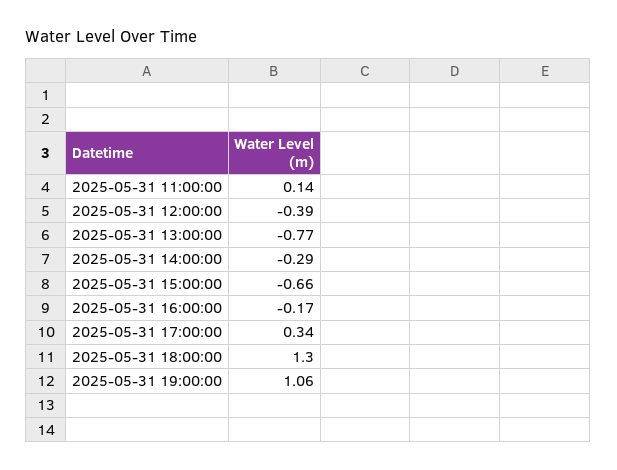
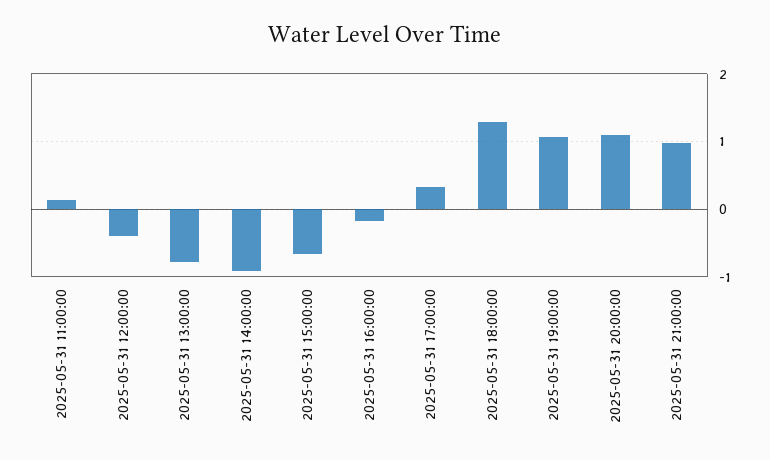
2025-05-31 14:00:00: -0.29 -> -0.9
2025-05-31 20:00:00: none -> 1.1
2025-05-31 21:00:00: none -> 1

